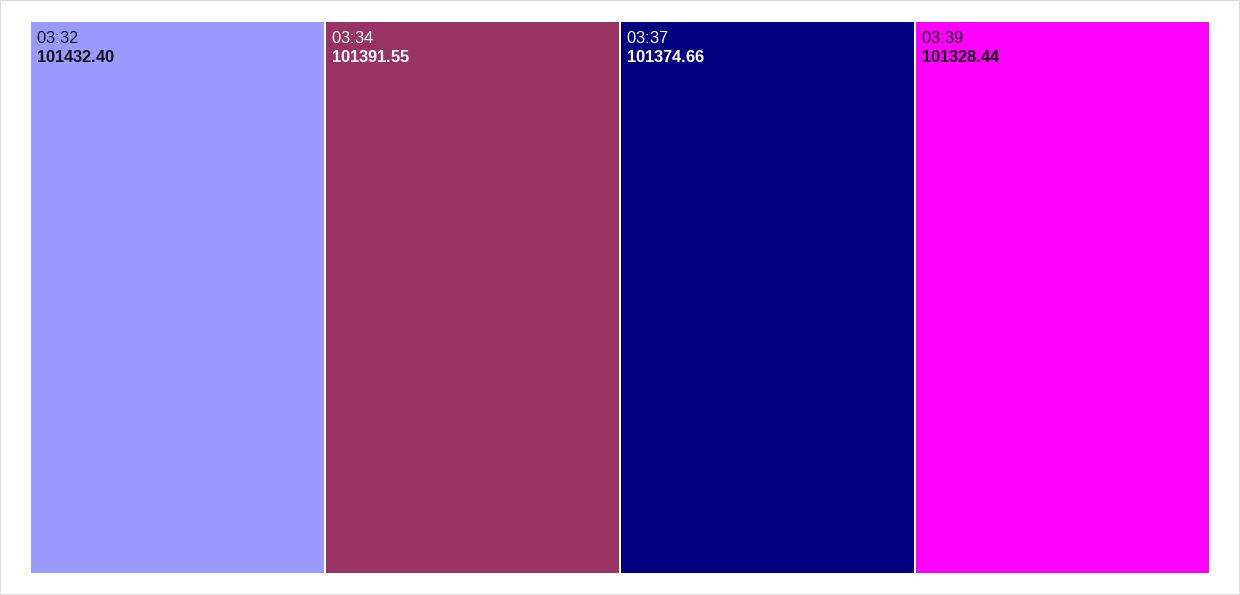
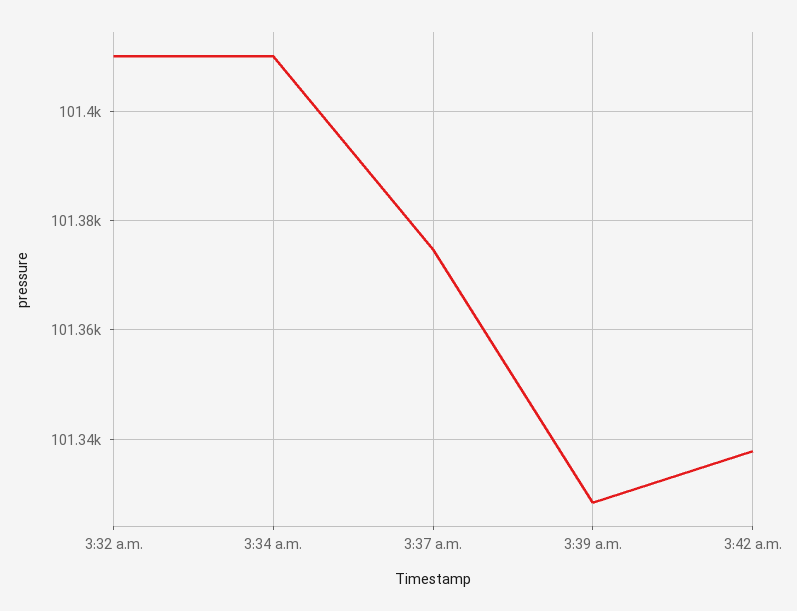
03:32: 101432.4 -> 101410
03:34: 101391.55 -> 101410
3:42 a.m.: none -> 101338

